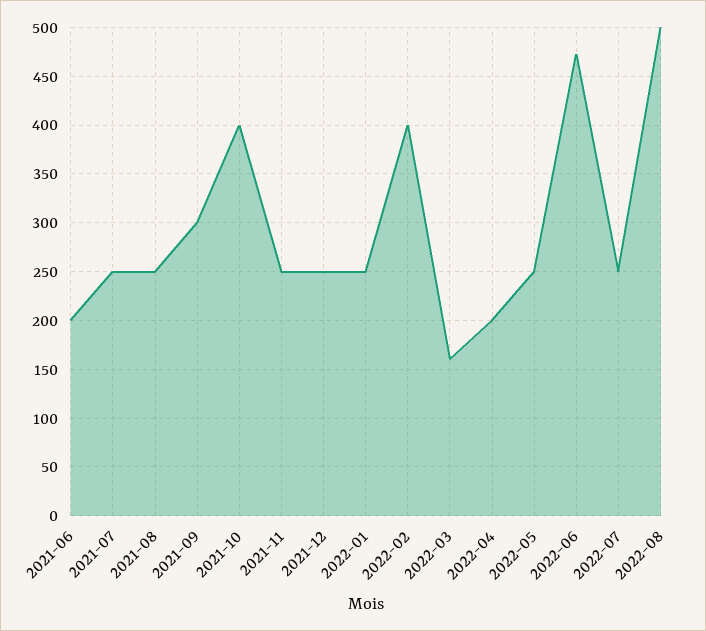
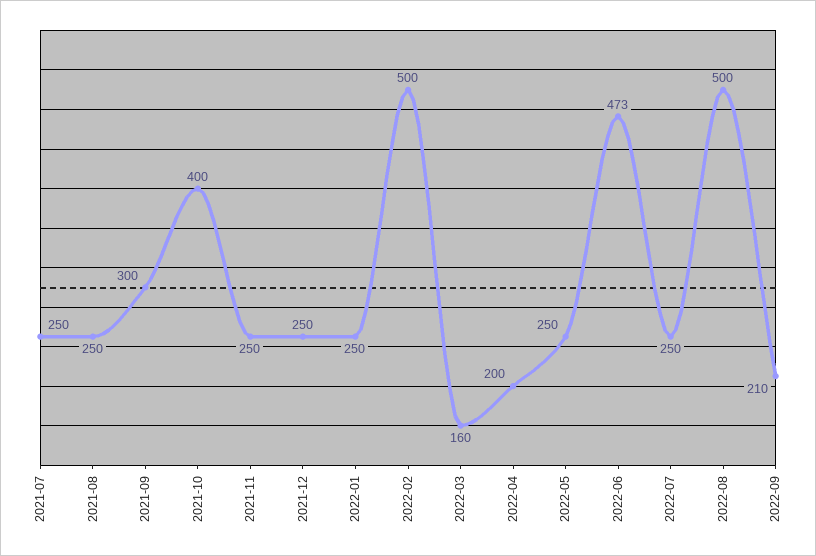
2021-06: 200 -> none
2022-02: 400 -> 500
2022-09: none -> 210

